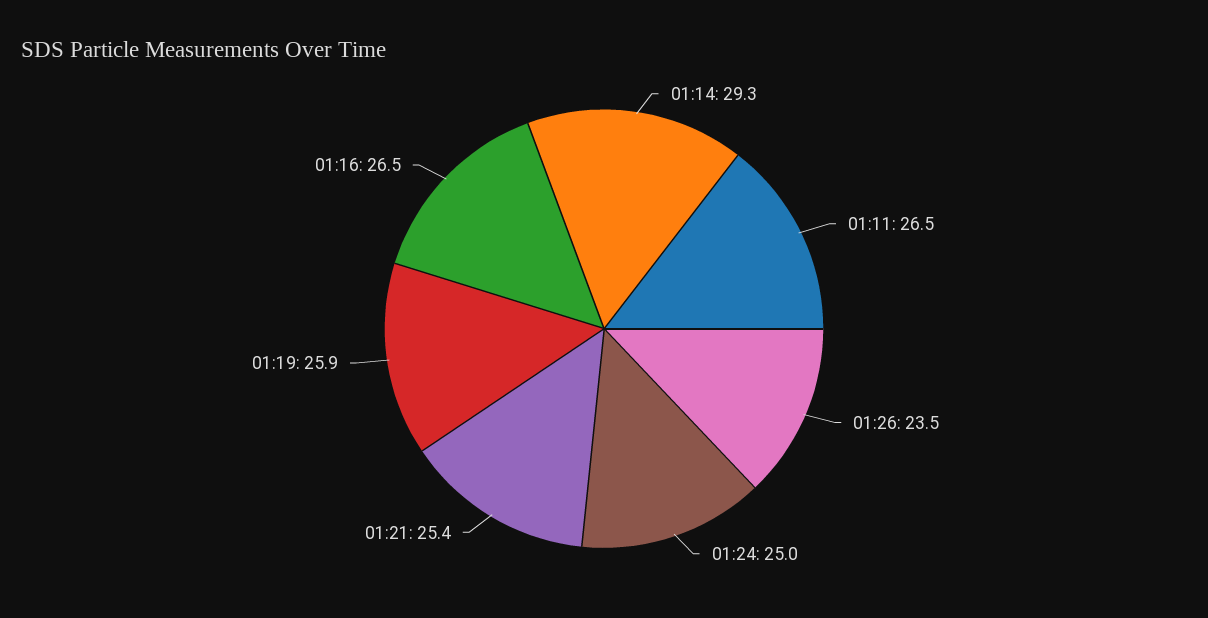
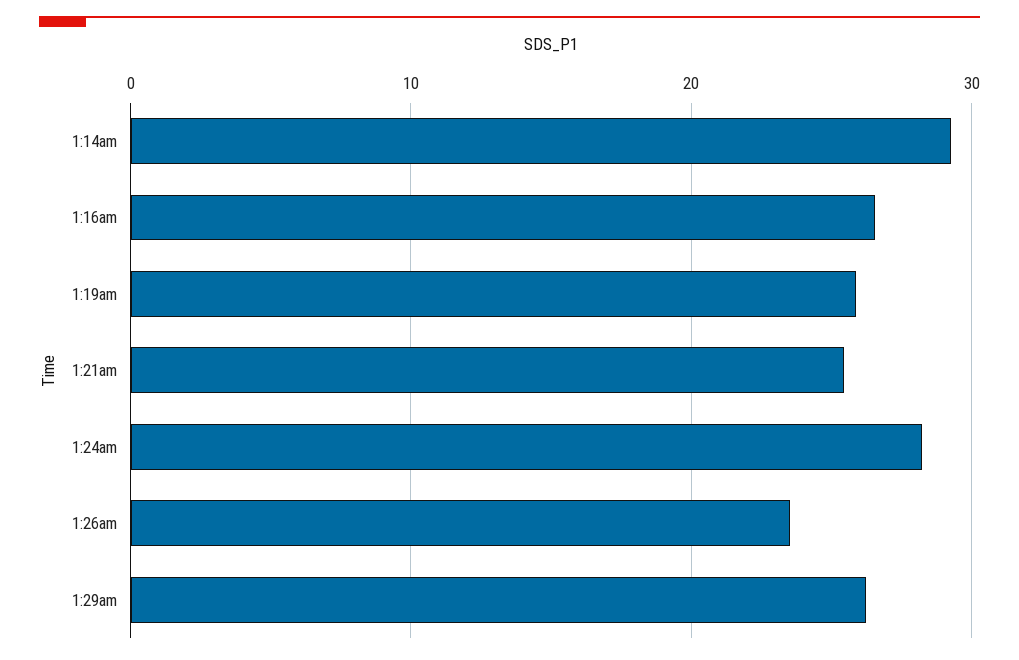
01:11: 26.5 -> none
01:24: 25 -> 28
1:29am: none -> 26

